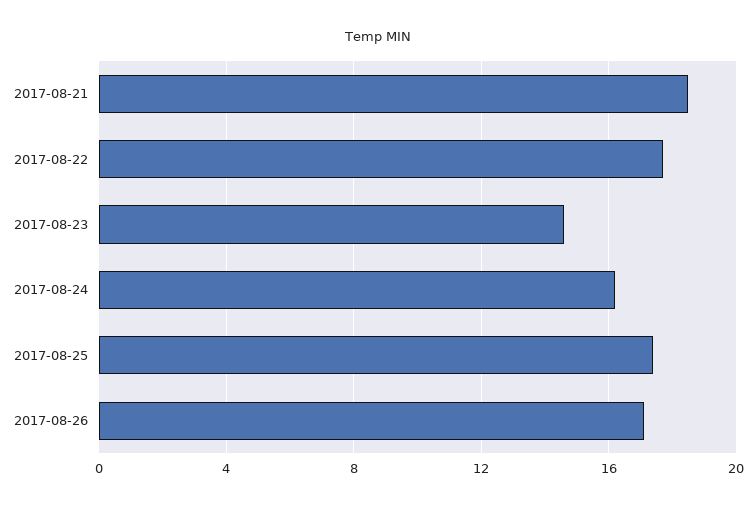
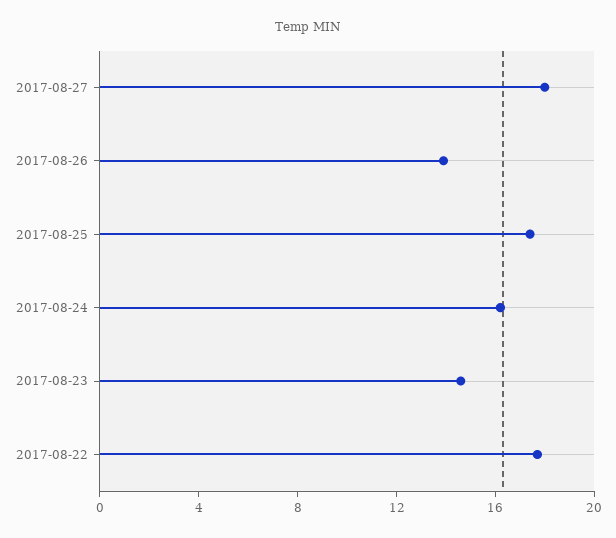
2017-08-21: 18.5 -> none
2017-08-26: 17 -> 14
2017-08-27: none -> 18

